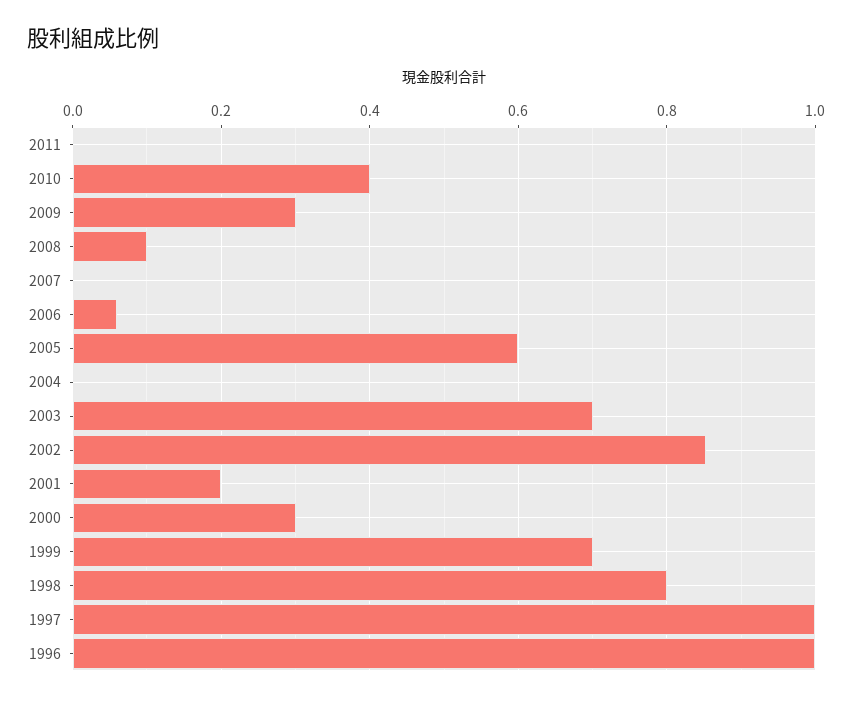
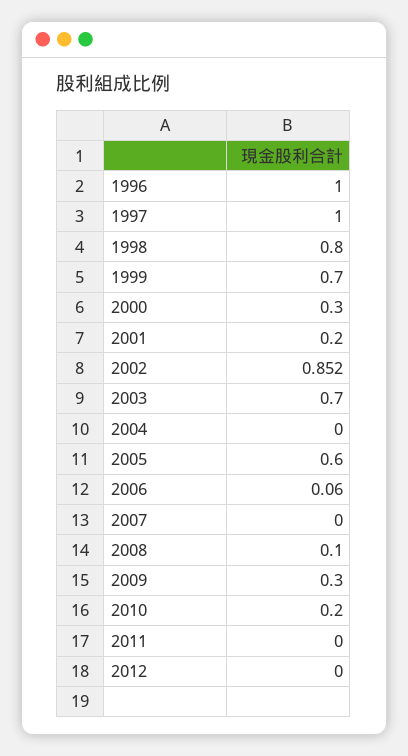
2010: 0.4 -> 0.2
2012: none -> 0

